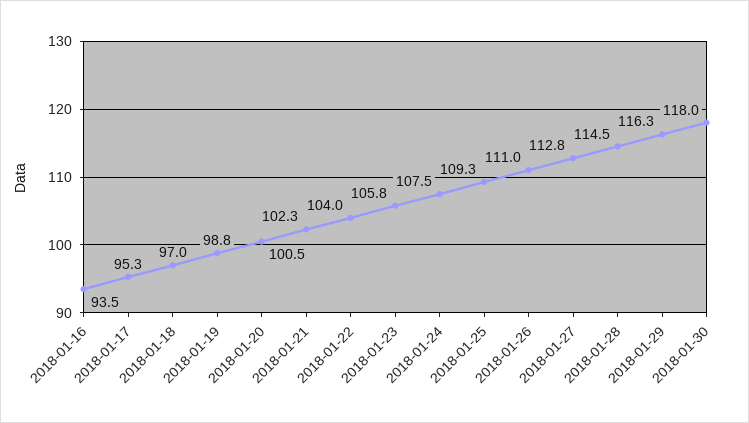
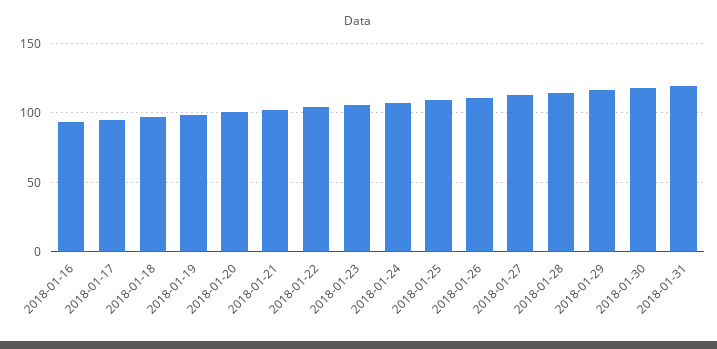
2018-01-31: none -> 120

